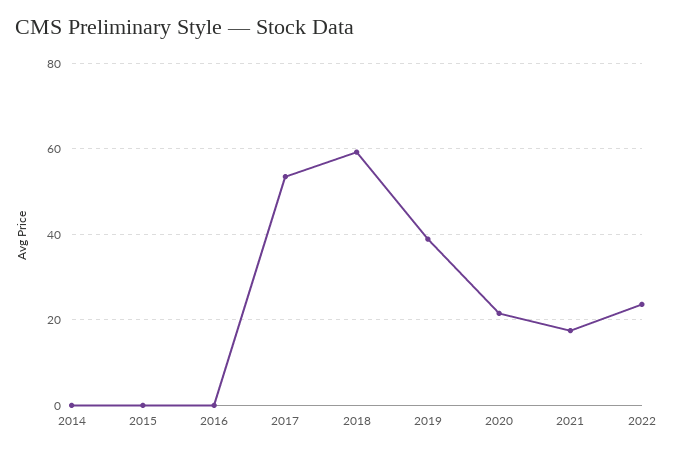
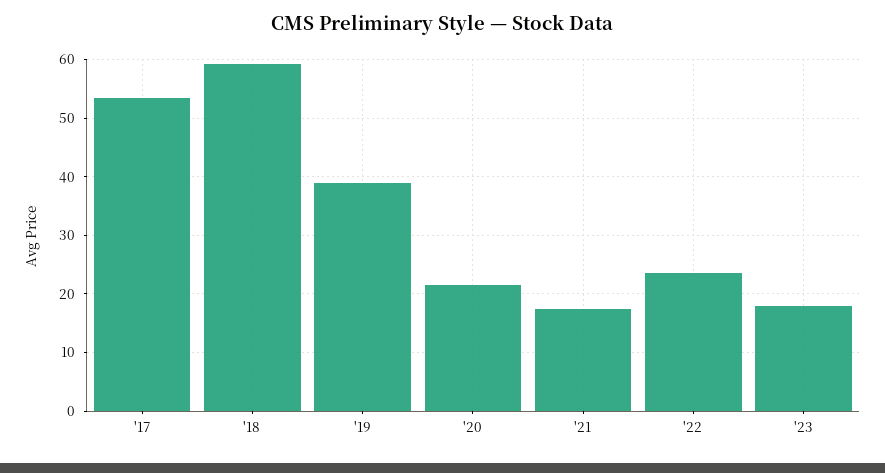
2014: 0 -> none
2015: 0 -> none
2016: 0 -> none
'23: none -> 18

